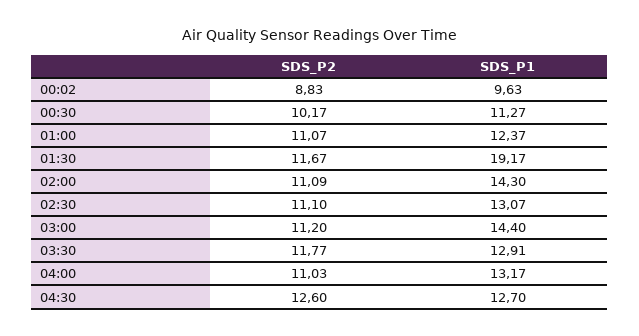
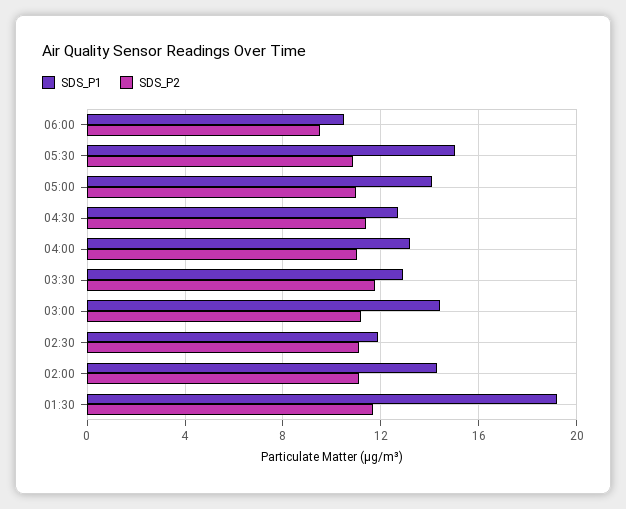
SDS_P2, 00:02: 8.83 -> none
SDS_P1, 00:02: 9.63 -> none
SDS_P2, 00:30: 10.17 -> none
SDS_P1, 00:30: 11.27 -> none
SDS_P2, 01:00: 11.07 -> none
SDS_P1, 01:00: 12.37 -> none
SDS_P1, 02:30: 13.07 -> 12
SDS_P2, 04:30: 12.6 -> 11.5
SDS_P1, 06:00: none -> 10.5
SDS_P2, 06:00: none -> 9.5
SDS_P1, 05:30: none -> 15
SDS_P2, 05:30: none -> 11
SDS_P1, 05:00: none -> 14
SDS_P2, 05:00: none -> 11

